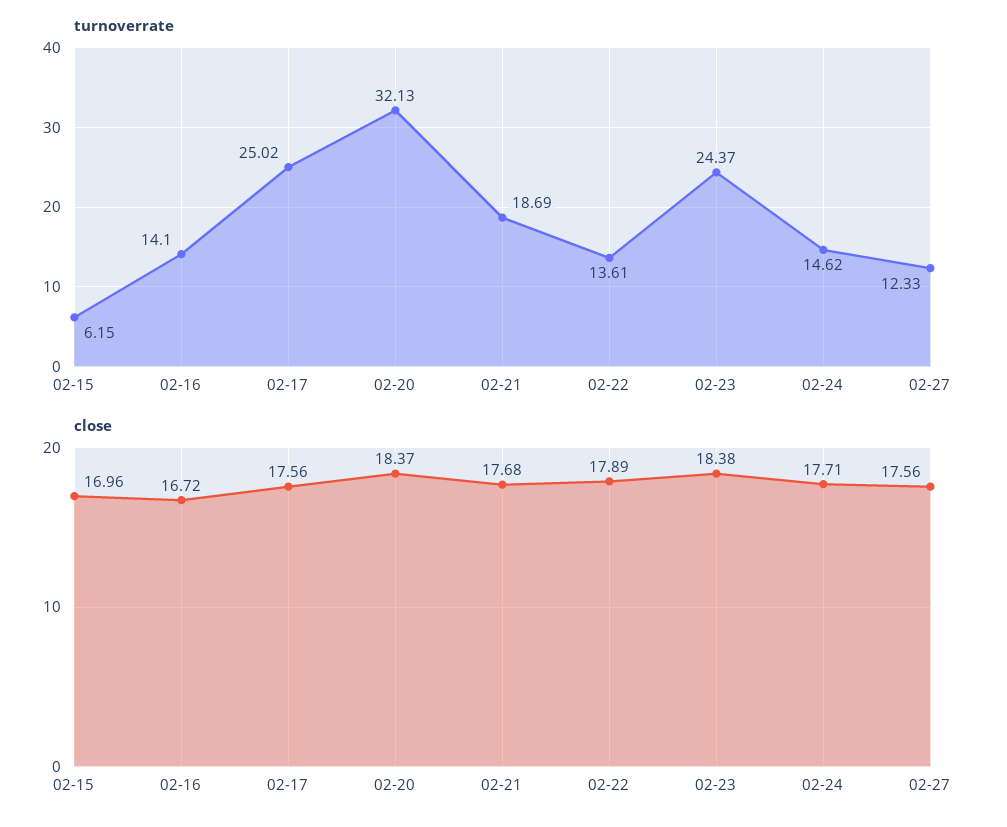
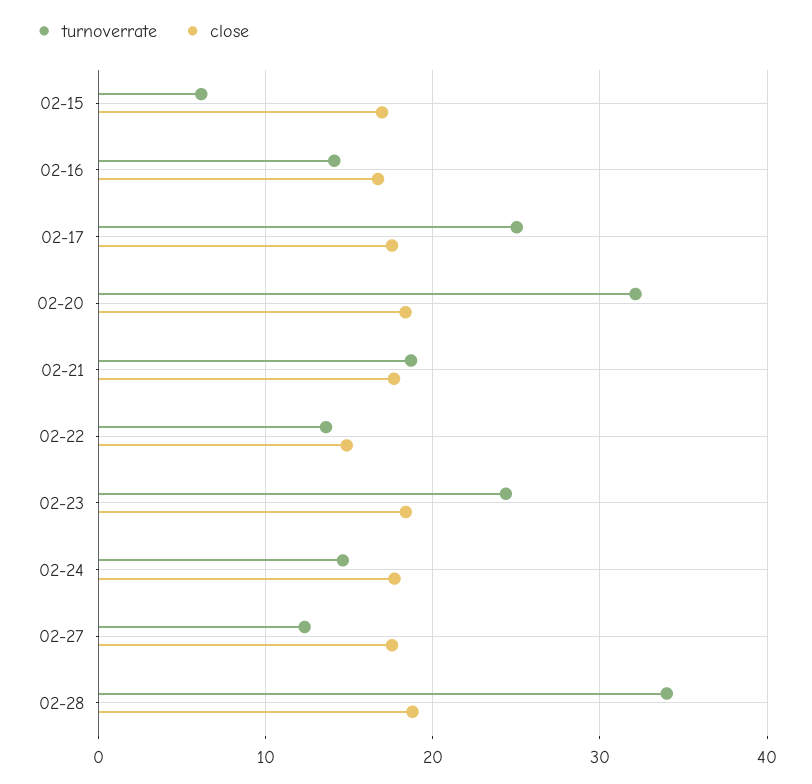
close, 02-22: 17.89 -> 15
turnoverrate, 02-28: none -> 34
close, 02-28: none -> 19

